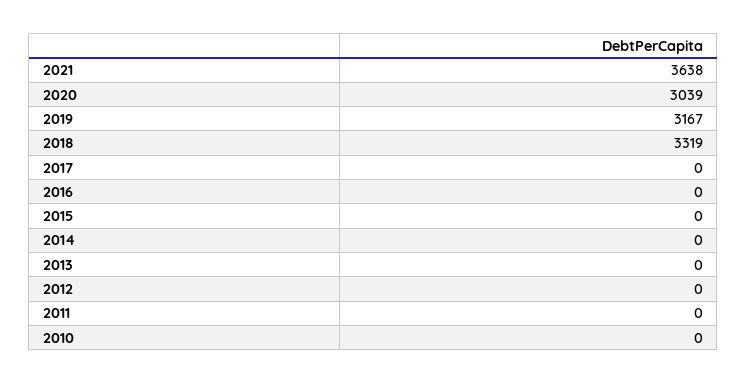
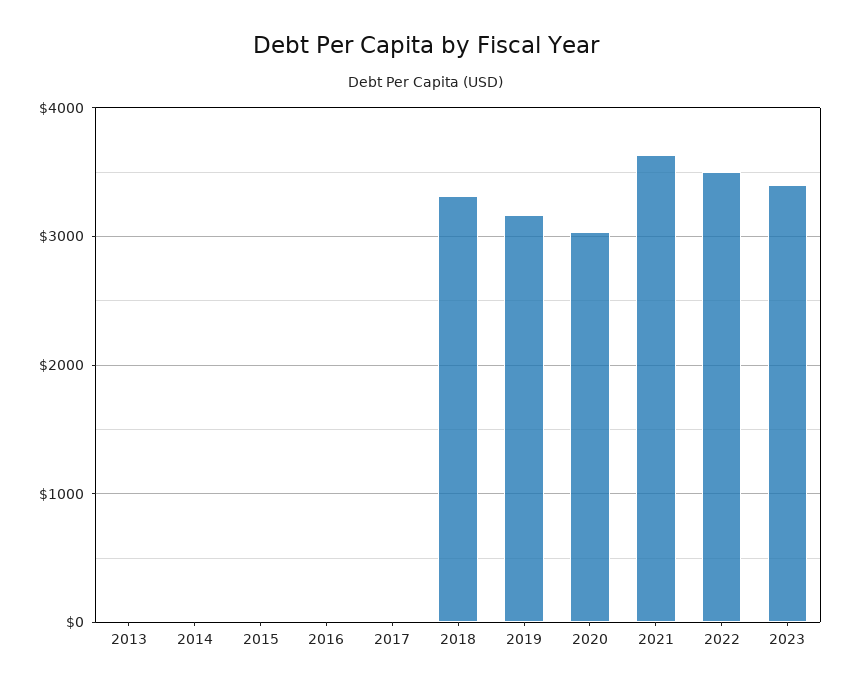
2012: 0 -> none
2011: 0 -> none
2010: 0 -> none
2022: none -> 3500
2023: none -> 3400

